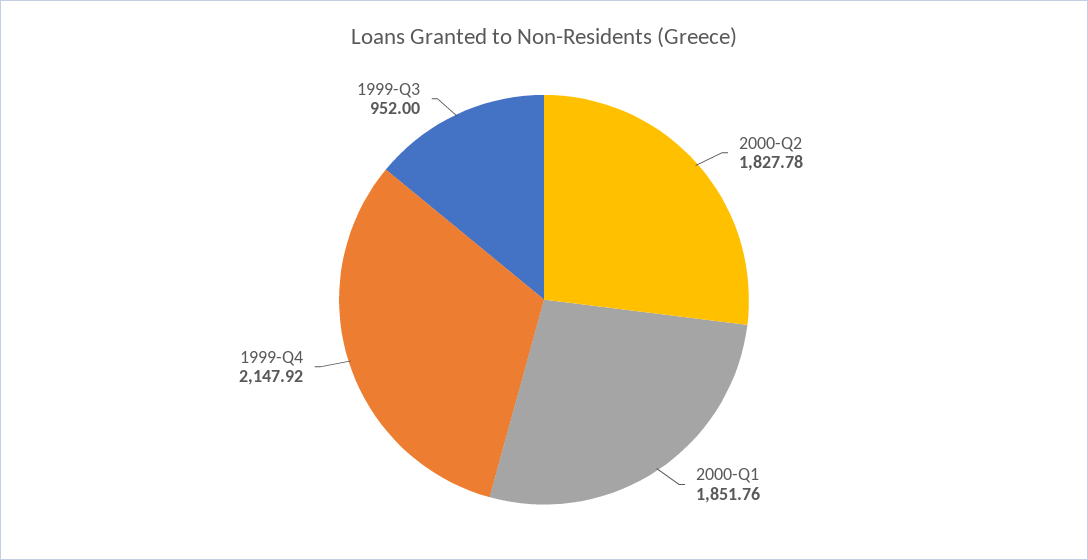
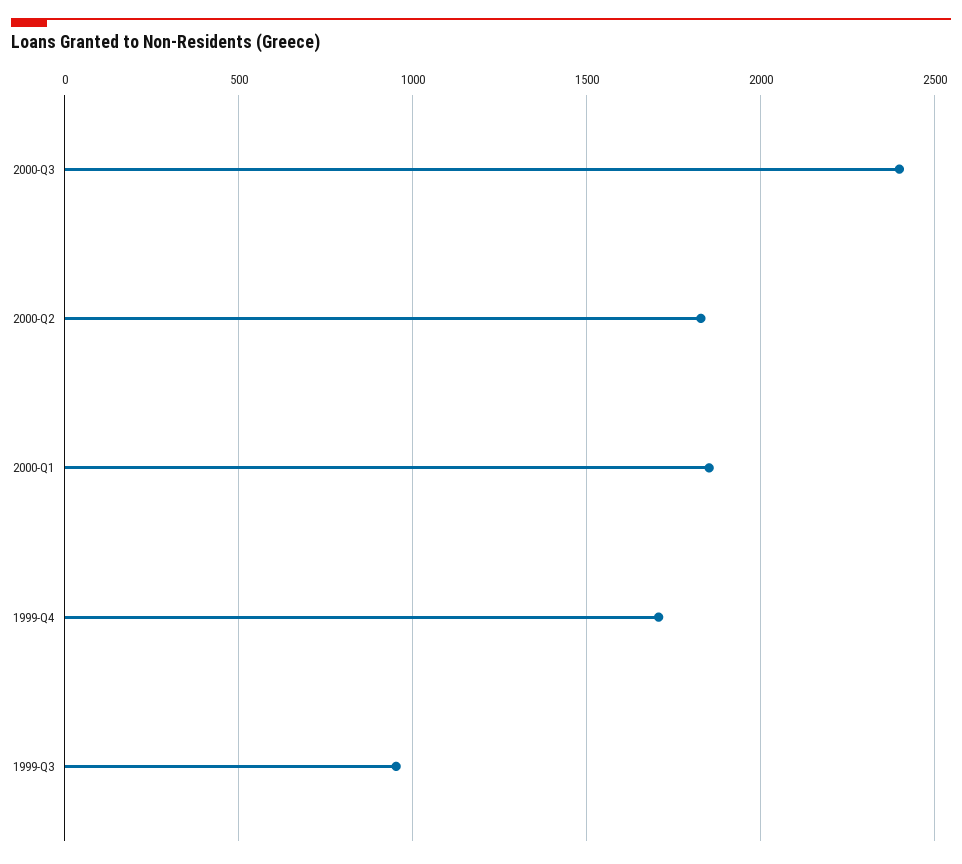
1999-Q4: 2147.92 -> 1700
2000-Q3: none -> 2400

